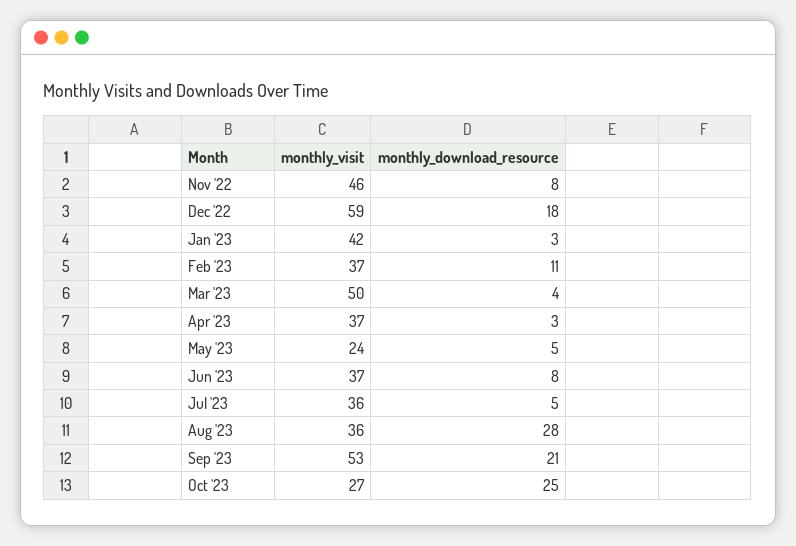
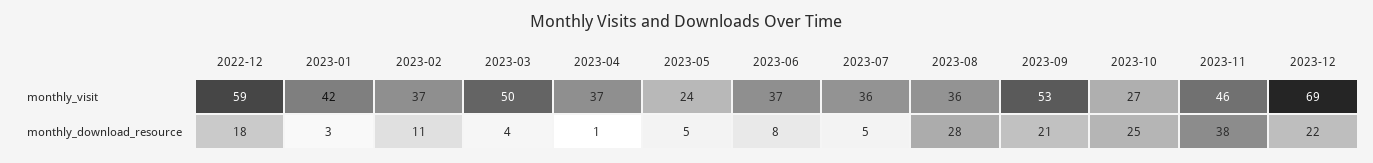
monthly_visit, Nov '22: 46 -> none
monthly_download_resource, Nov '22: 8 -> none
monthly_download_resource, Apr '23: 3 -> 1
monthly_visit, 2023-11: none -> 46
monthly_visit, 2023-12: none -> 69
monthly_download_resource, 2023-11: none -> 38
monthly_download_resource, 2023-12: none -> 22

